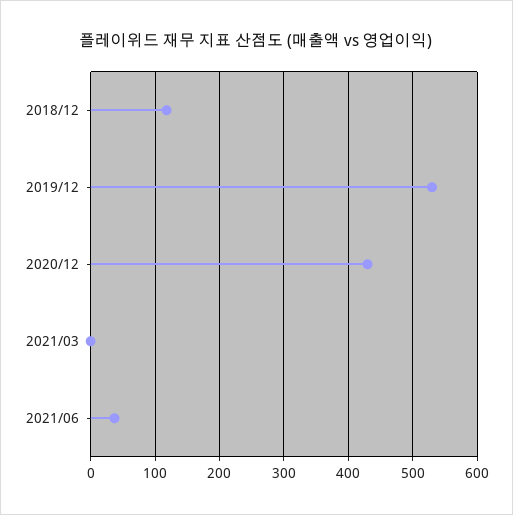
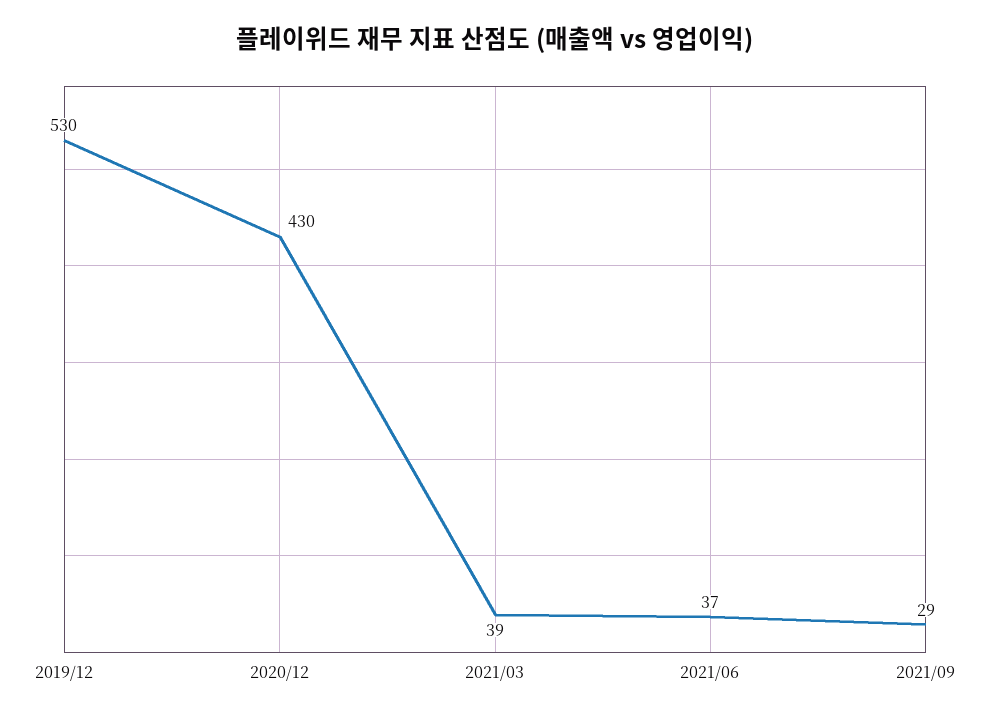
2018/12: 120 -> none
2021/03: 0 -> 39
2021/09: none -> 29

